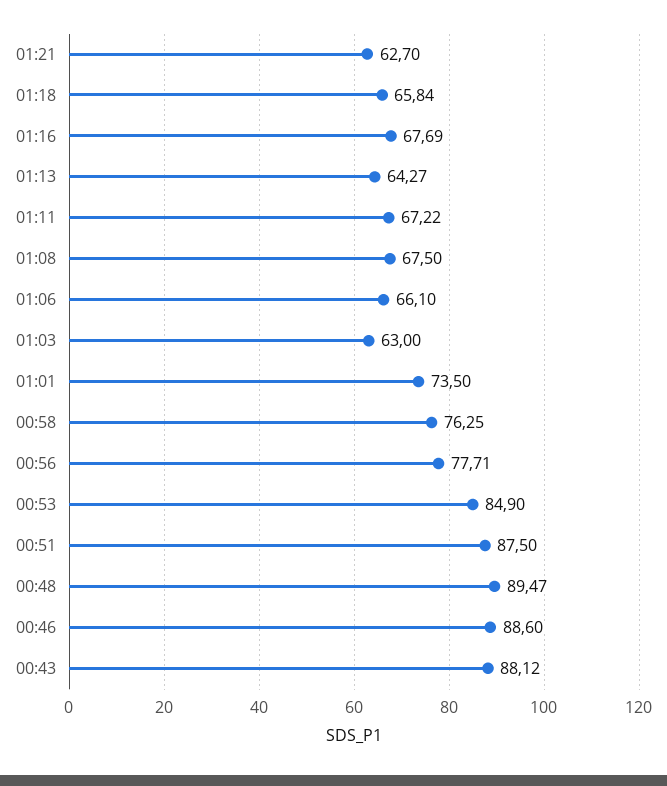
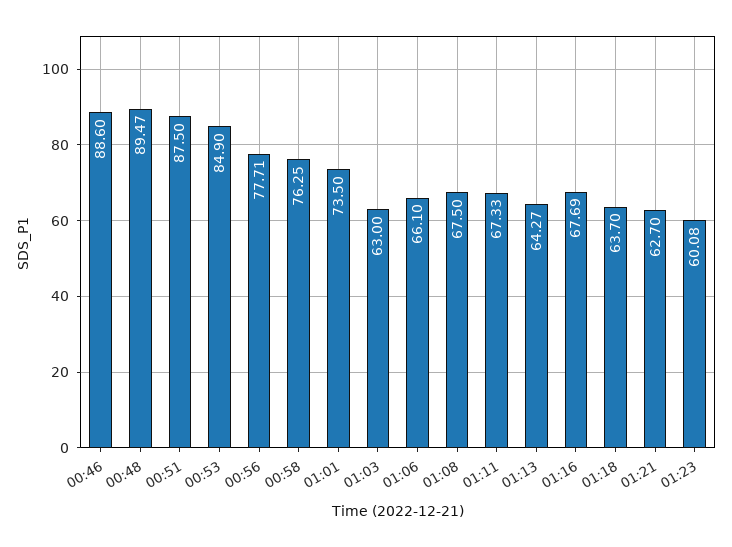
01:18: 65.84 -> 63.7
01:11: 67.22 -> 67.33
00:43: 88.12 -> none
01:23: none -> 60.08

